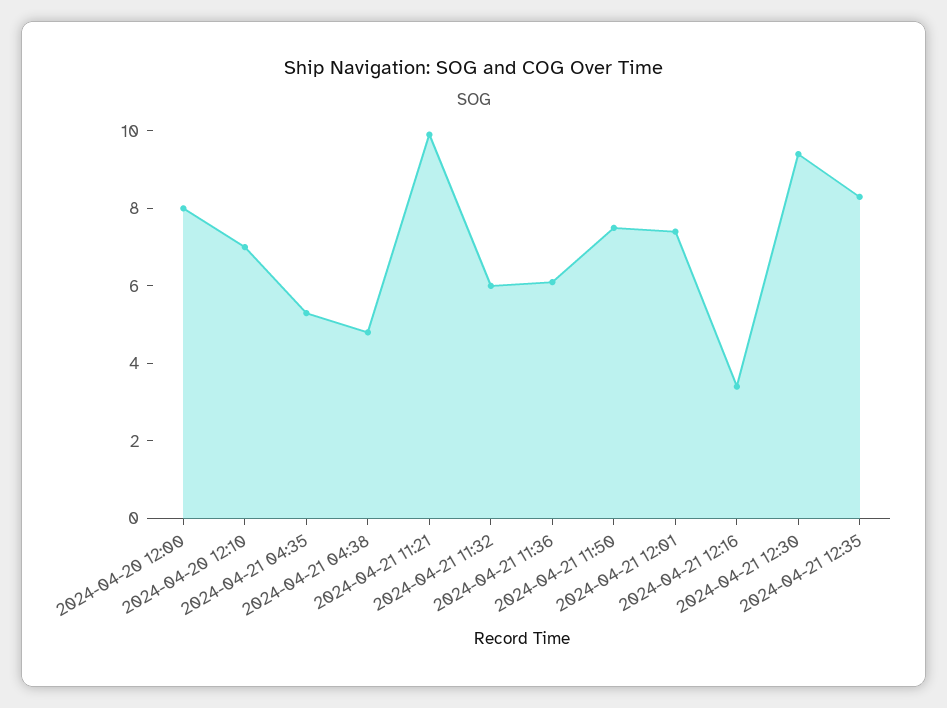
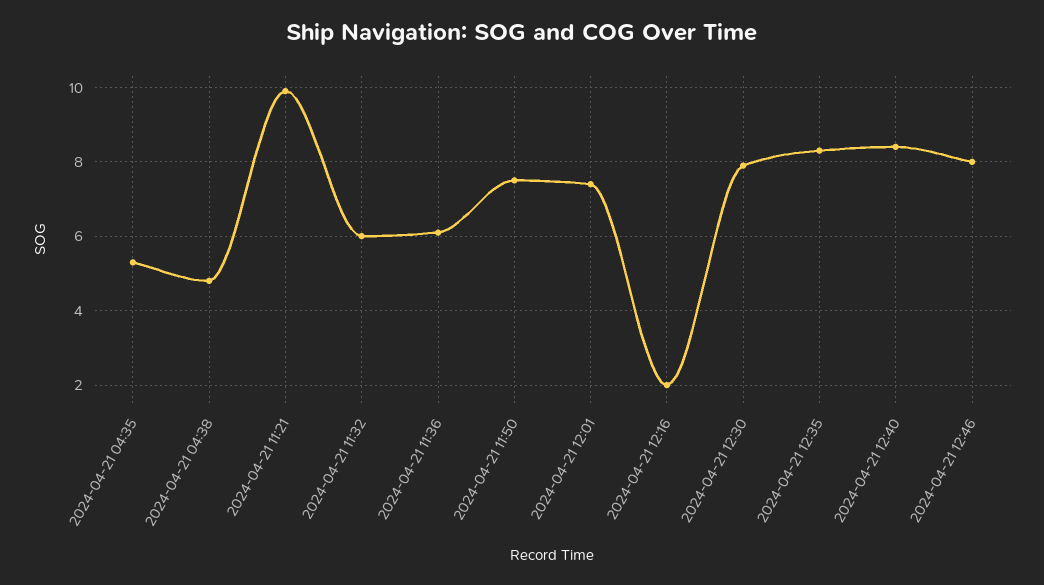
2024-04-20 12:00: 8 -> none
2024-04-20 12:10: 7 -> none
2024-04-21 12:16: 3.5 -> 2
2024-04-21 12:30: 9.5 -> 8
2024-04-21 12:40: none -> 8.5
2024-04-21 12:46: none -> 8

